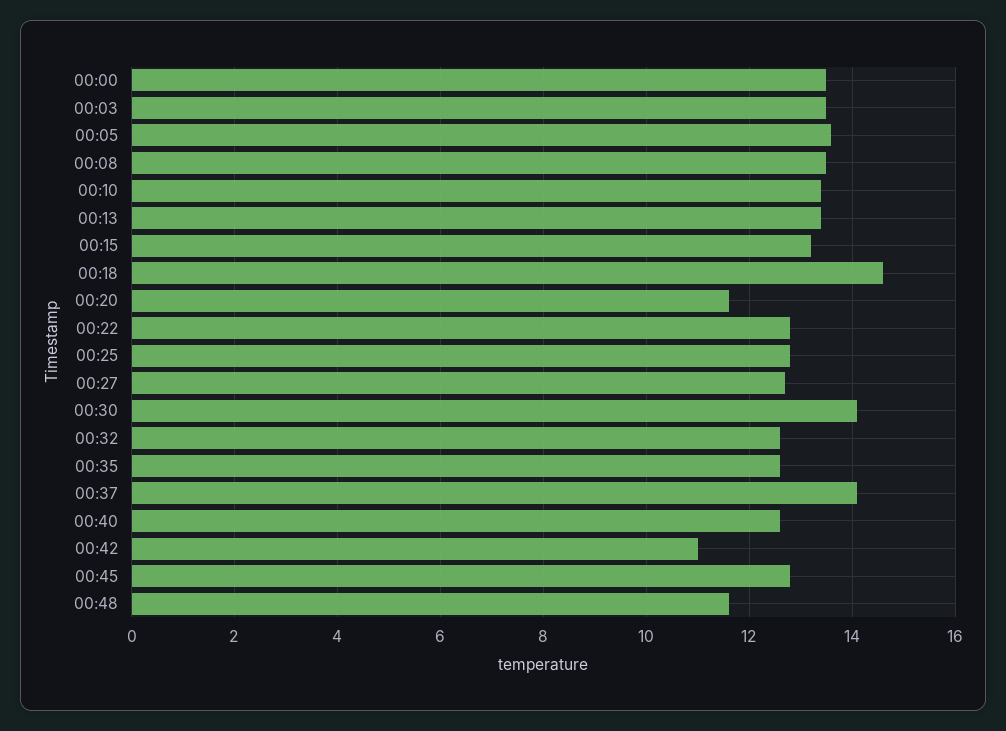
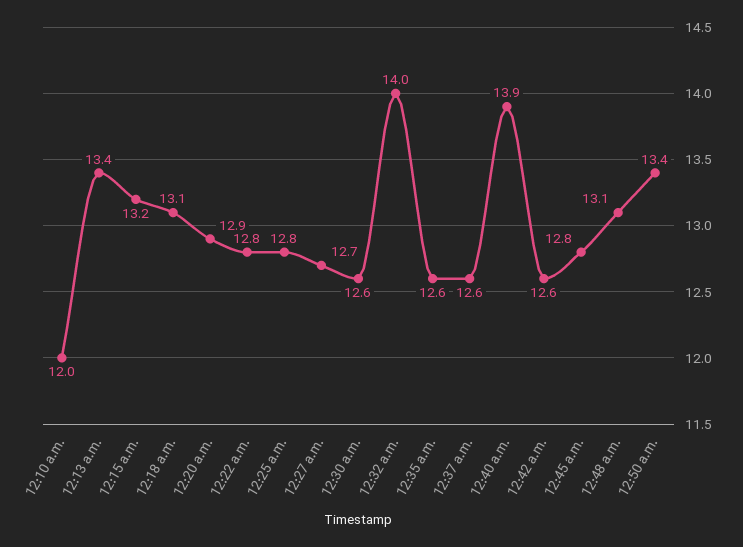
00:00: 13.5 -> none
00:03: 13.5 -> none
00:05: 13.5 -> none
00:08: 13.5 -> none
00:10: 13.5 -> 12
00:18: 14.5 -> 13.1
00:20: 11.5 -> 12.9
00:30: 14 -> 12.6
00:32: 12.5 -> 14
00:37: 14 -> 12.6
00:40: 12.5 -> 13.9
00:42: 11 -> 12.6
00:48: 11.5 -> 13.1
12:50 a.m.: none -> 13.4

